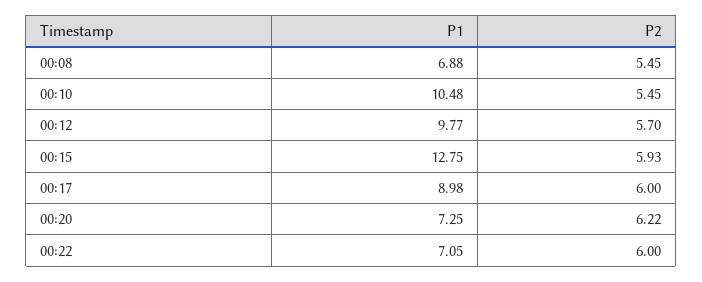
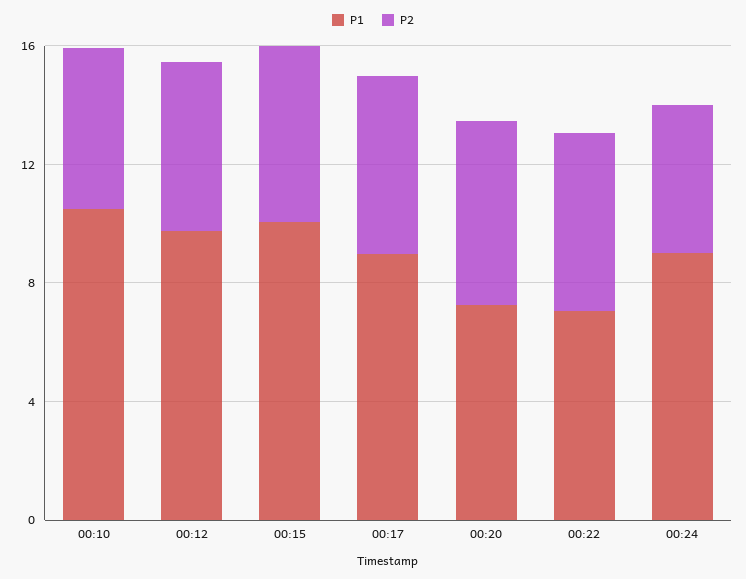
P1, 00:08: 6.88 -> none
P2, 00:08: 5.45 -> none
P1, 00:15: 12.75 -> 10
P1, 00:24: none -> 9
P2, 00:24: none -> 5

